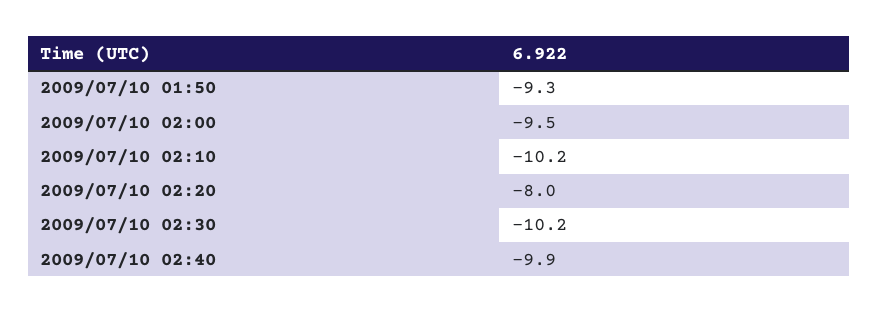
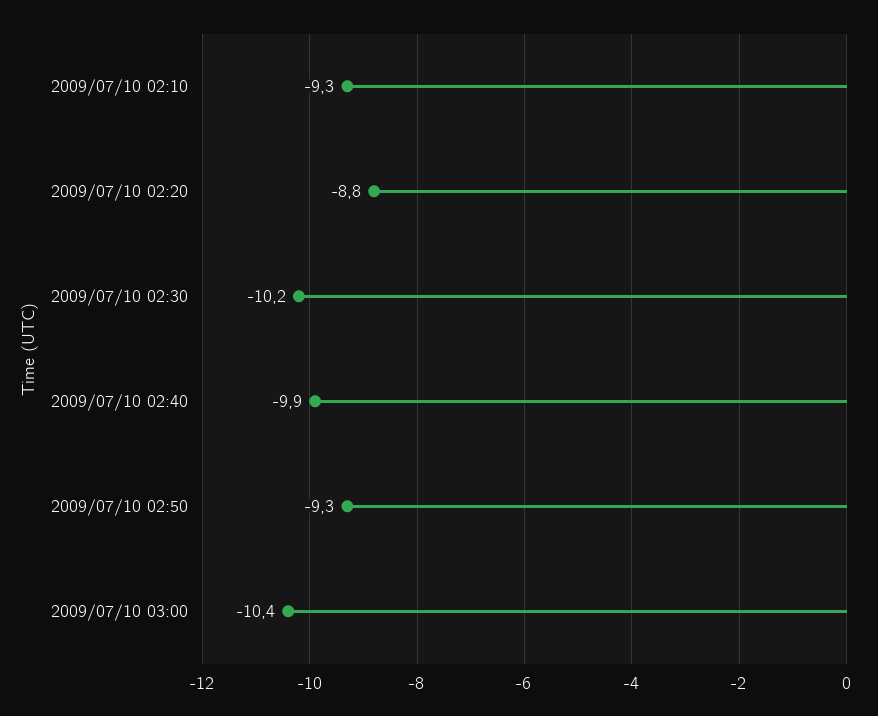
2009/07/10 01:50: -9.3 -> none
2009/07/10 02:00: -9.5 -> none
2009/07/10 02:10: -10.2 -> -9.3
2009/07/10 02:20: -8 -> -8.8
2009/07/10 02:50: none -> -9.3
2009/07/10 03:00: none -> -10.4

